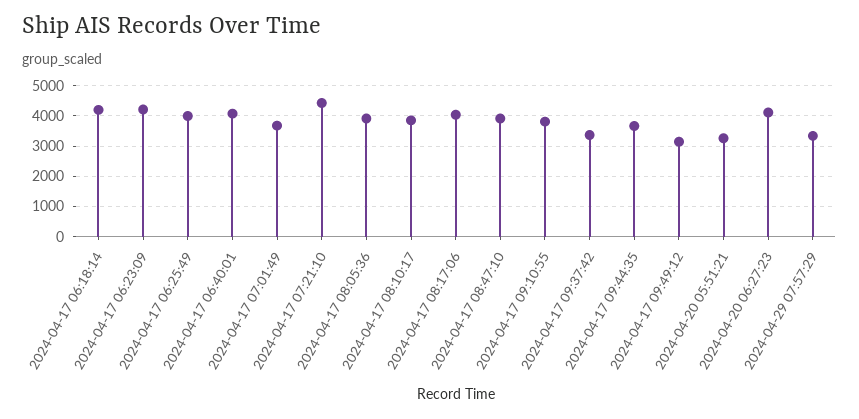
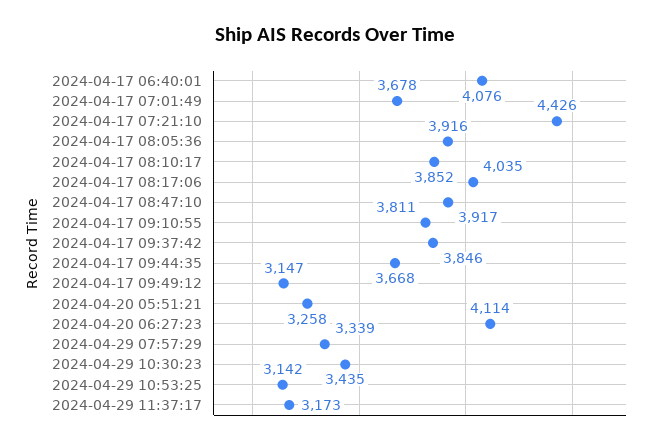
2024-04-17 06:18:14: 4200 -> none
2024-04-17 06:23:09: 4200 -> none
2024-04-17 06:25:49: 4000 -> none
2024-04-17 09:37:42: 3400 -> 3846
2024-04-29 10:30:23: none -> 3435
2024-04-29 10:53:25: none -> 3142
2024-04-29 11:37:17: none -> 3173

